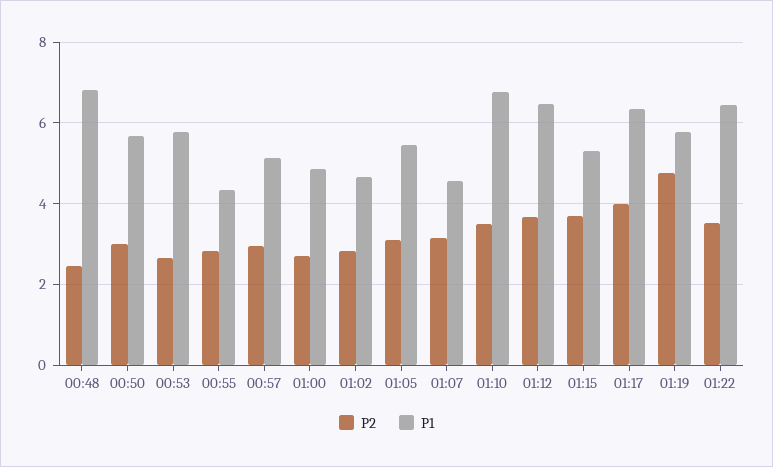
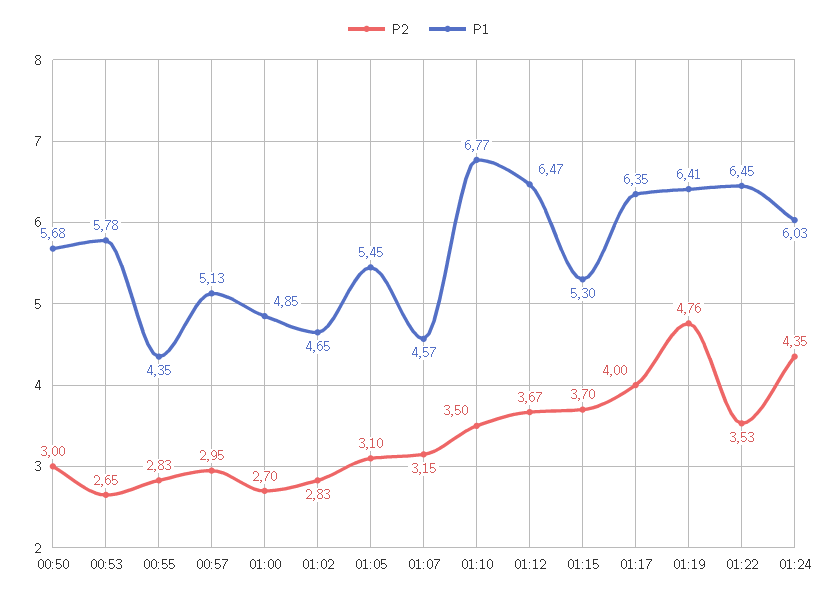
P2, 00:48: 2.4 -> none
P1, 00:48: 6.8 -> none
P1, 01:19: 5.8 -> 6.41
P2, 01:24: none -> 4.35
P1, 01:24: none -> 6.03

